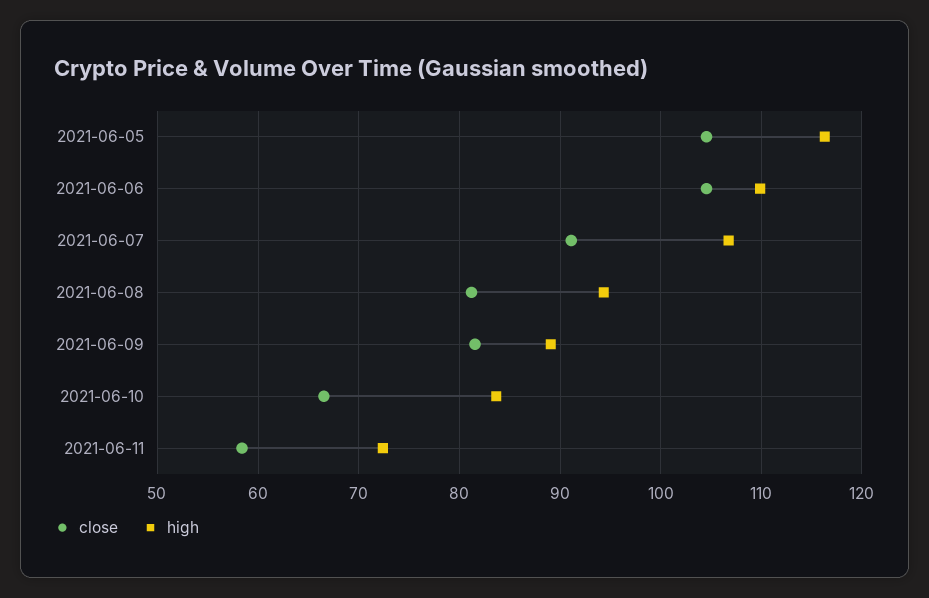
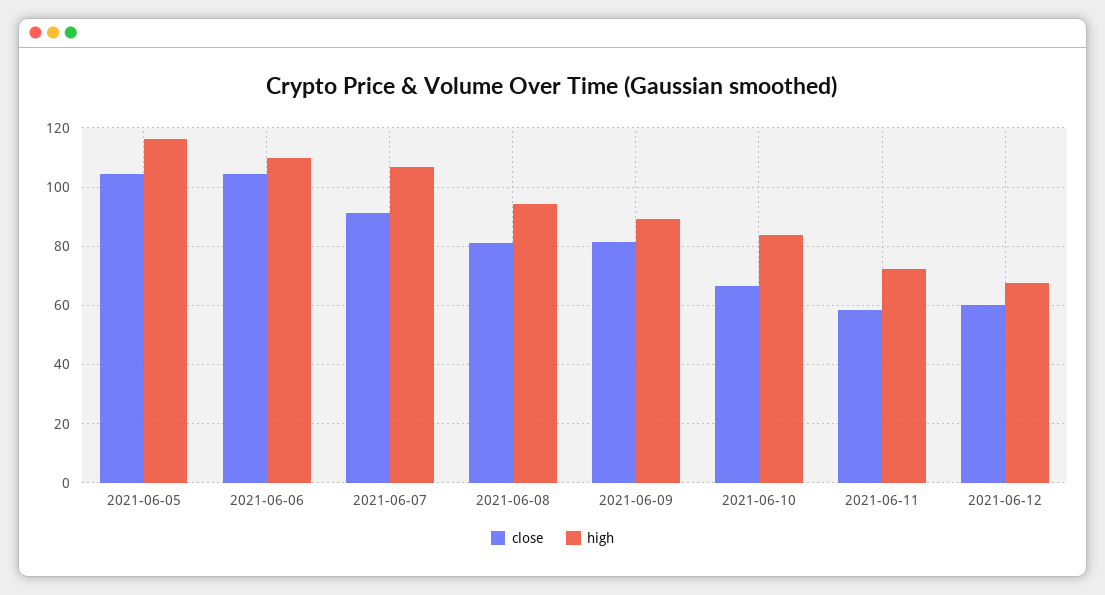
close, 2021-06-12: none -> 60
high, 2021-06-12: none -> 67.5

